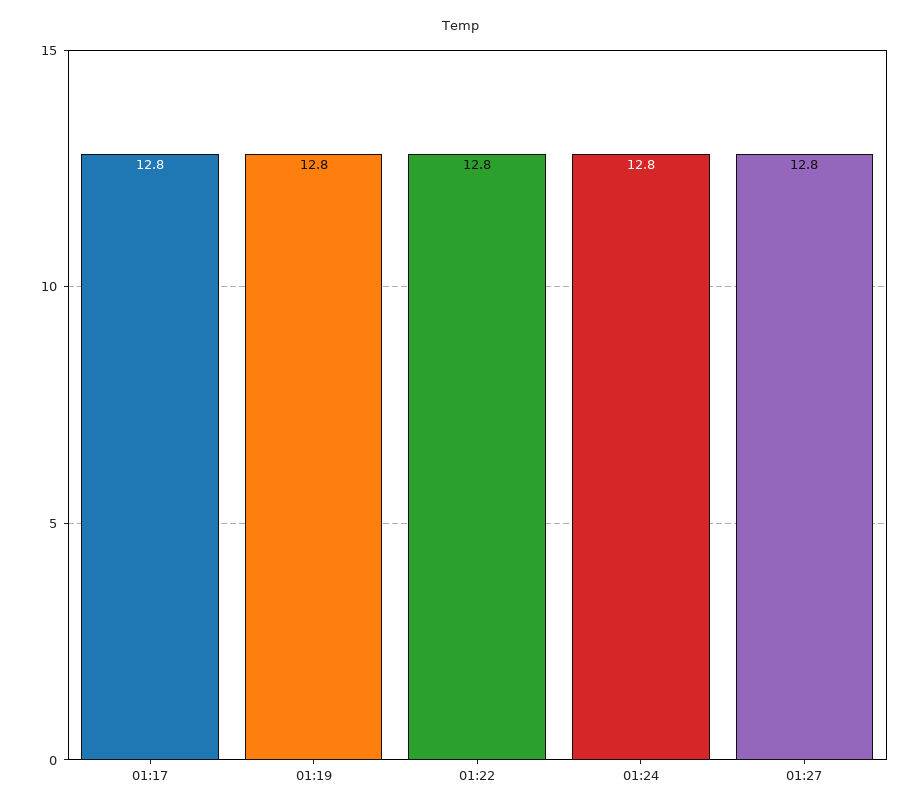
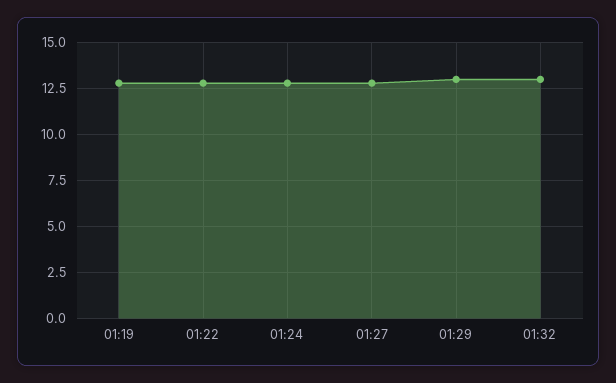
01:17: 12.8 -> none
01:29: none -> 13
01:32: none -> 13

